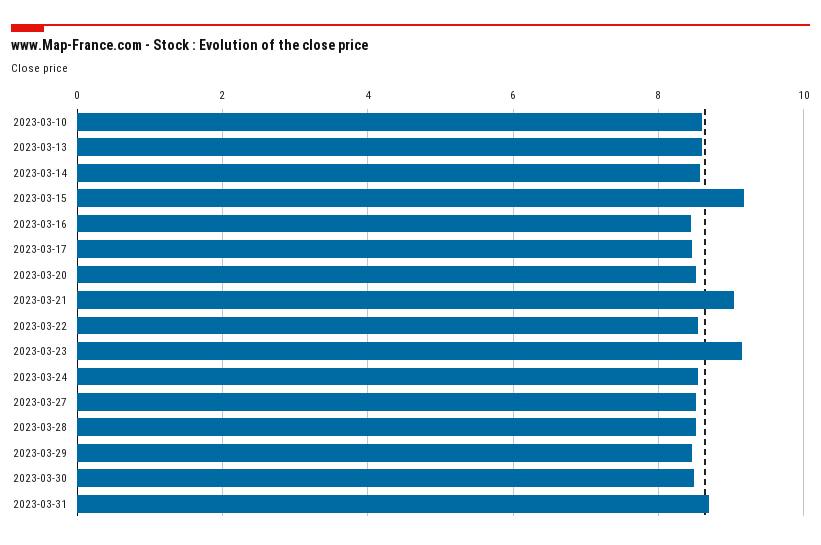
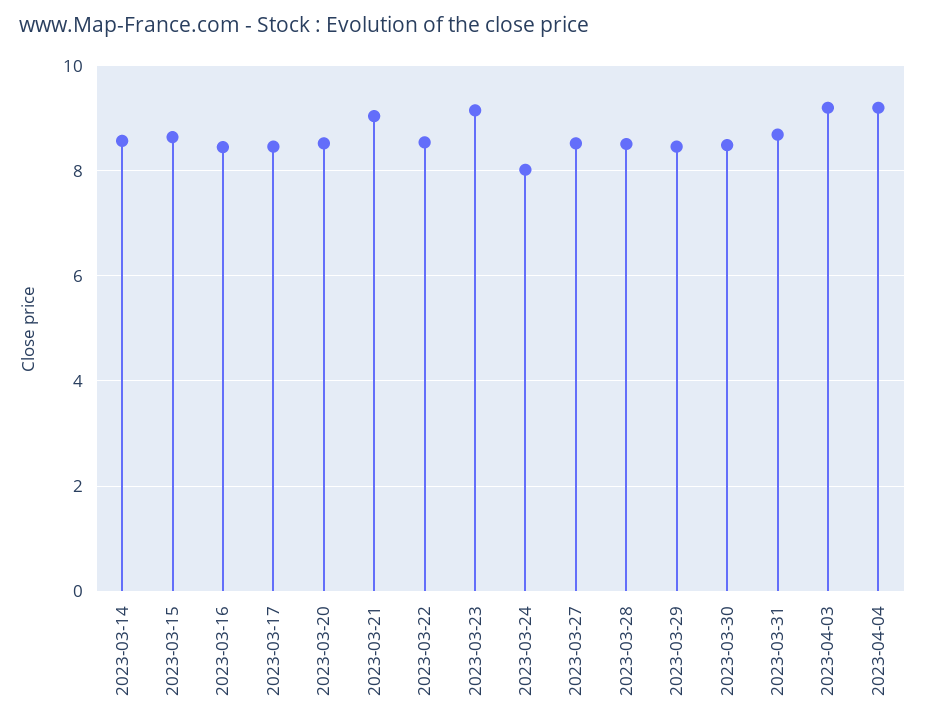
2023-03-10: 8.6 -> none
2023-03-13: 8.6 -> none
2023-03-15: 9.2 -> 8.6
2023-03-24: 8.6 -> 8
2023-04-03: none -> 9.2
2023-04-04: none -> 9.2

